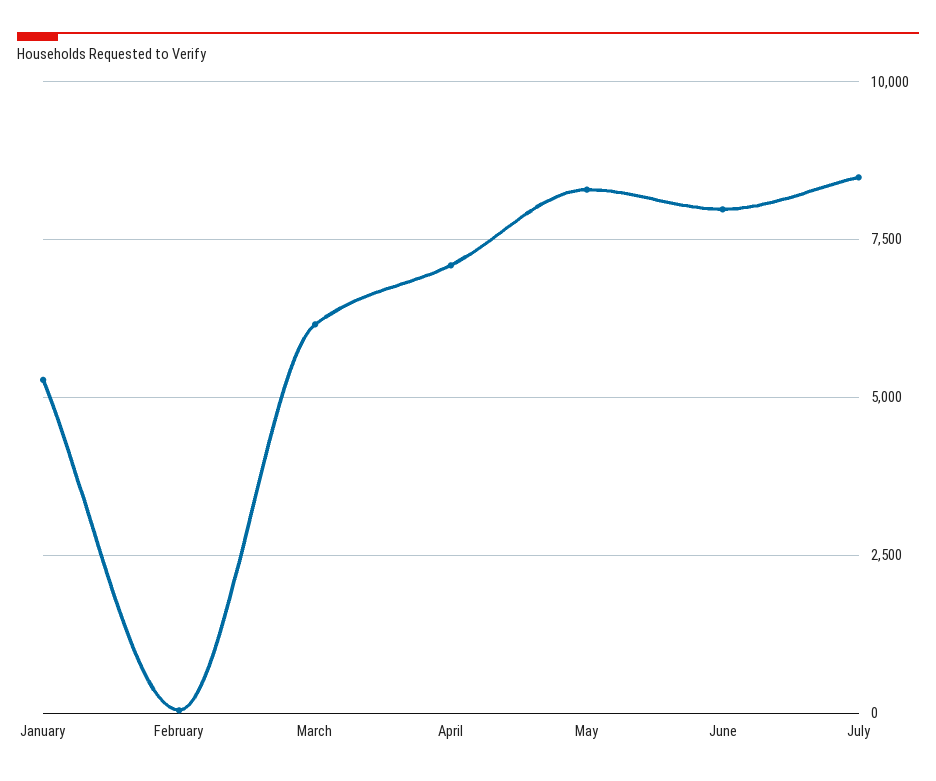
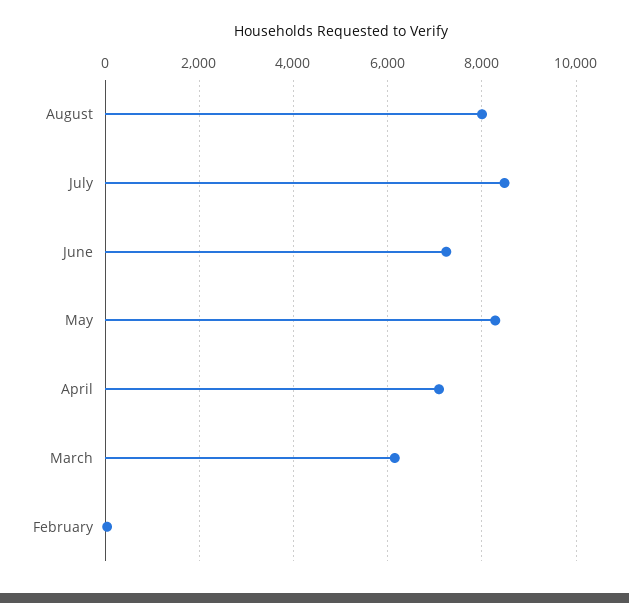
January: 5250 -> none
June: 8000 -> 7200
August: none -> 8000

